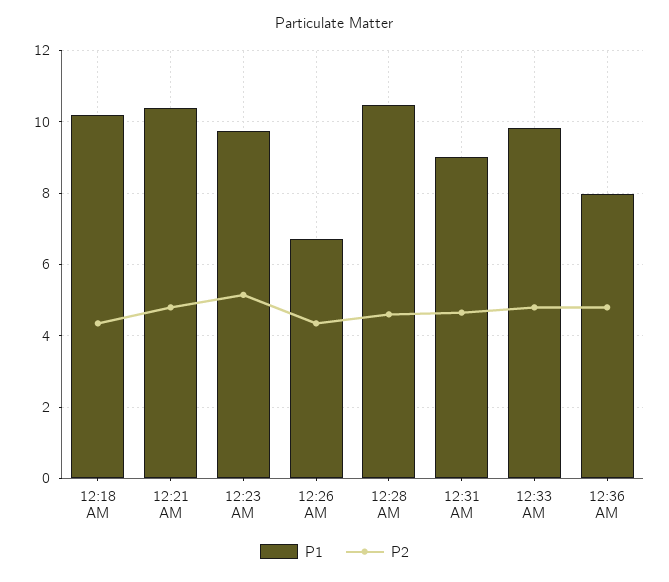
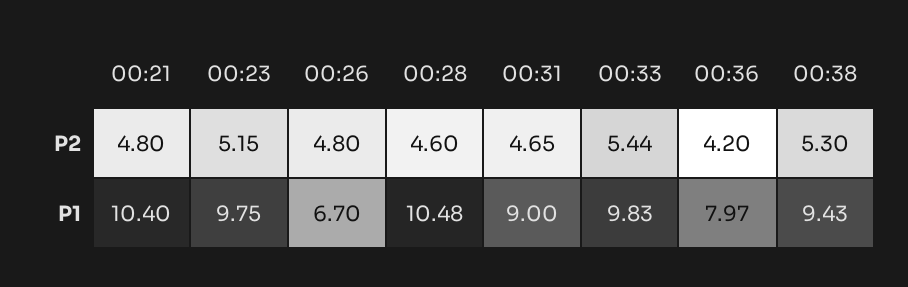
P1, 12:18 AM: 10.2 -> none
P2, 12:18 AM: 4.4 -> none
P2, 12:26 AM: 4.4 -> 4.8
P2, 12:33 AM: 4.8 -> 5.44
P2, 12:36 AM: 4.8 -> 4.2
P2, 00:38: none -> 5.3
P1, 00:38: none -> 9.43

